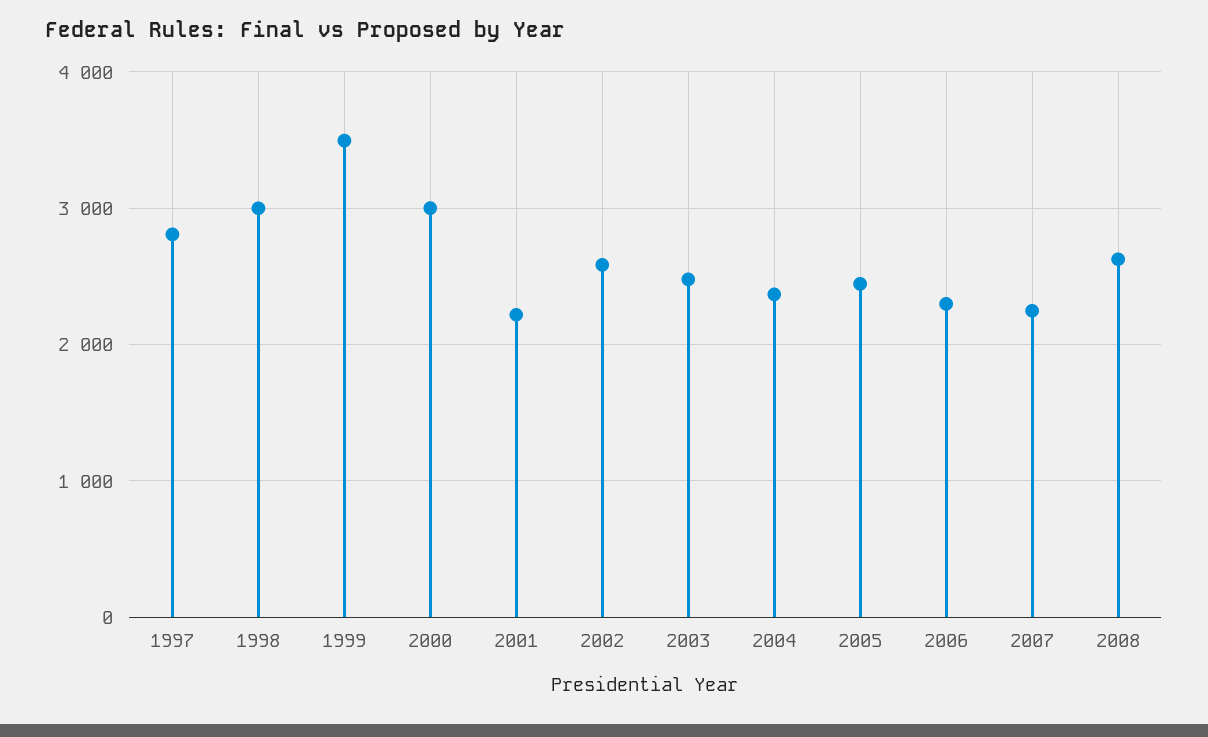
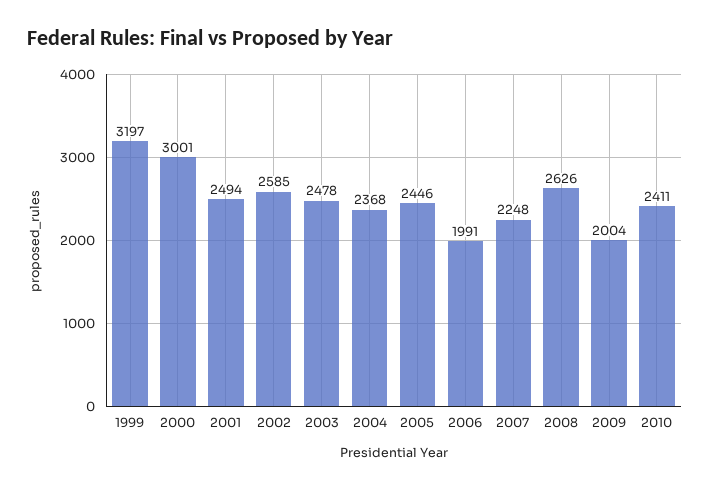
1997: 2800 -> none
1998: 3000 -> none
1999: 3500 -> 3197
2001: 2200 -> 2494
2006: 2300 -> 1991
2009: none -> 2004
2010: none -> 2411

